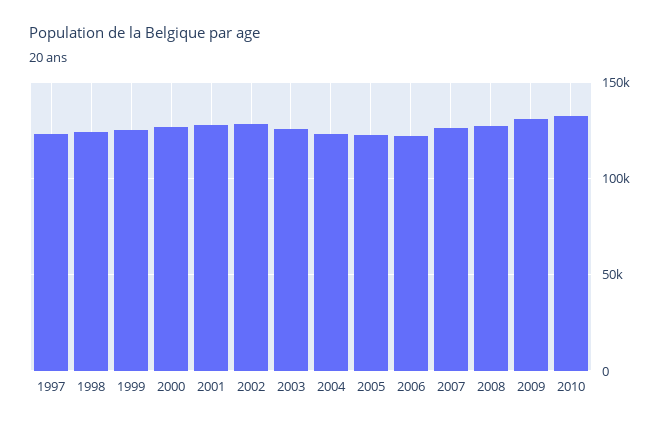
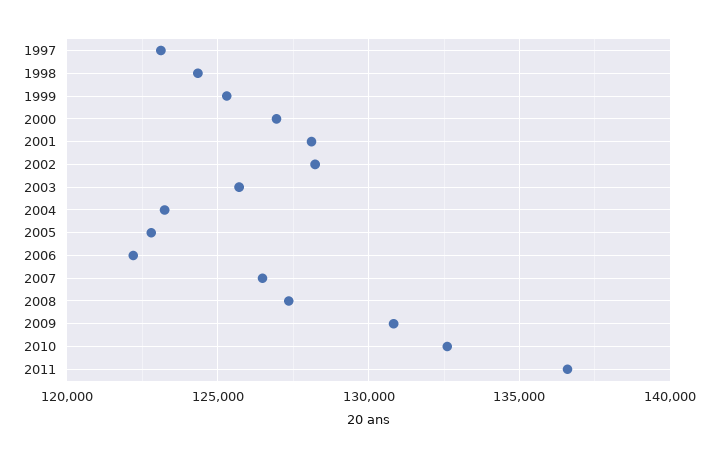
2011: none -> 136500

